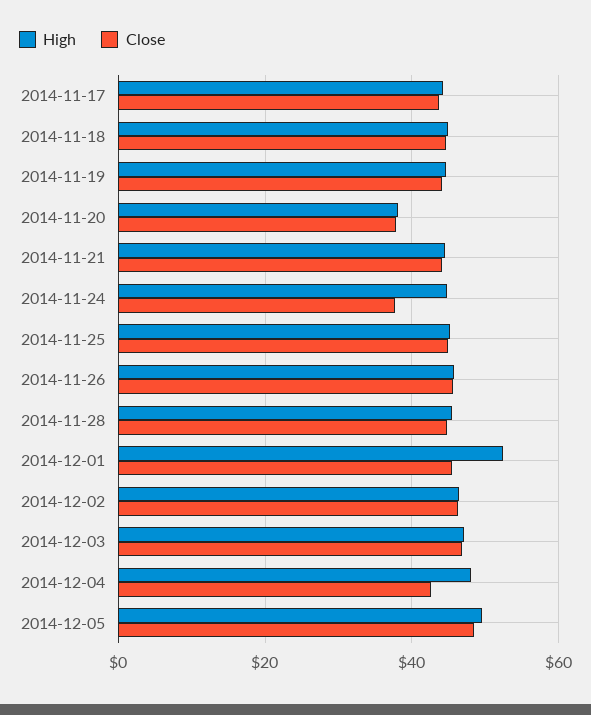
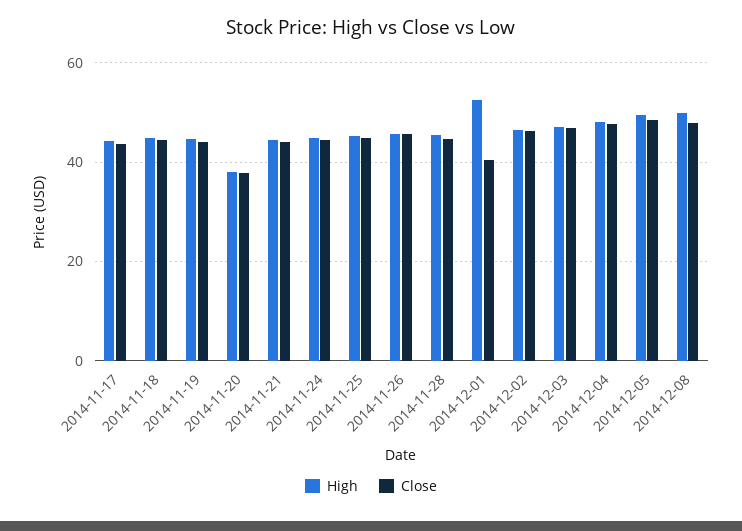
Close, 2014-11-24: 38 -> 44
Close, 2014-12-01: 46 -> 40
Close, 2014-12-04: 42 -> 48
High, 2014-12-08: none -> 50
Close, 2014-12-08: none -> 48

